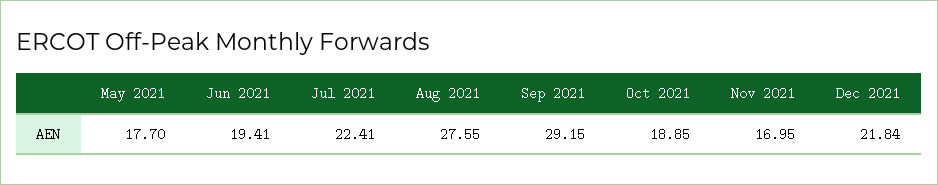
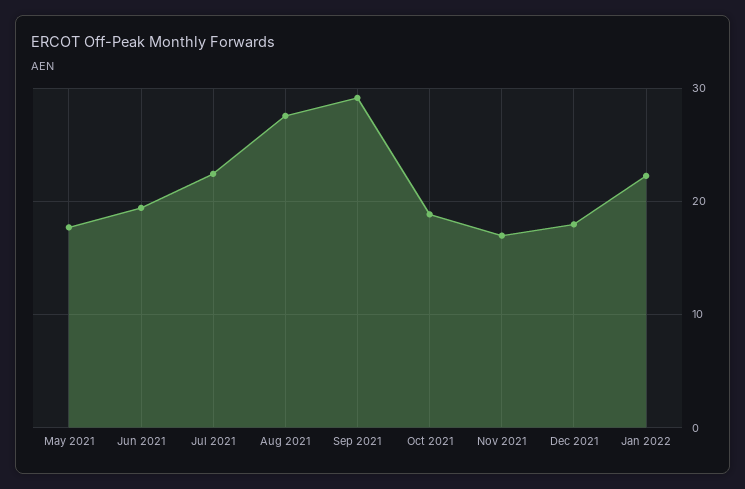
Dec 2021: 21.84 -> 18
Jan 2022: none -> 22

